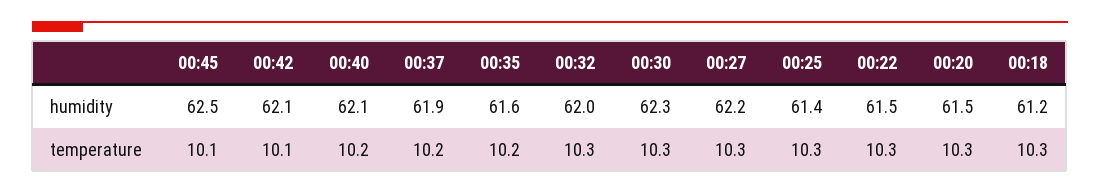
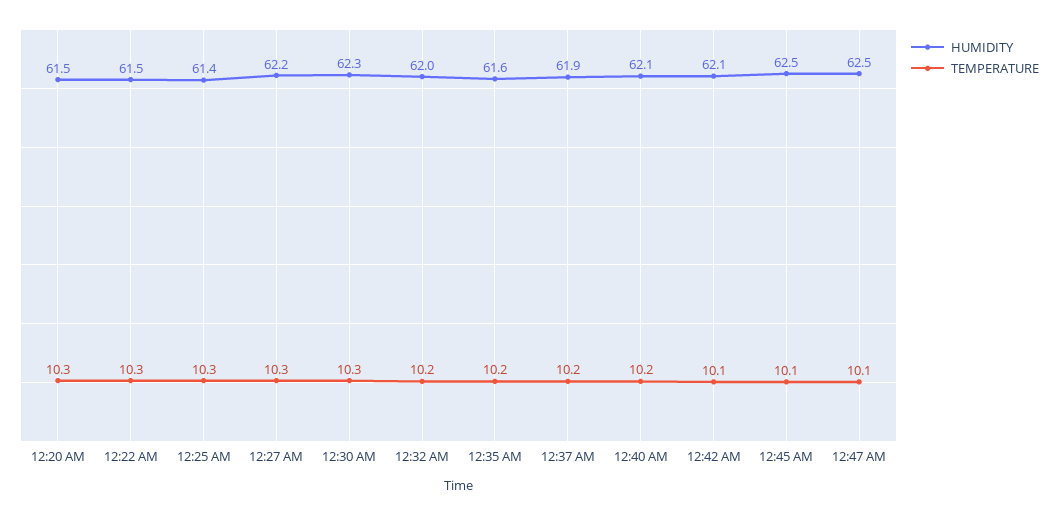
humidity, 00:18: 61.2 -> none
temperature, 00:32: 10.3 -> 10.2
temperature, 00:18: 10.3 -> none
humidity, 12:47 AM: none -> 62.5
temperature, 12:47 AM: none -> 10.1

